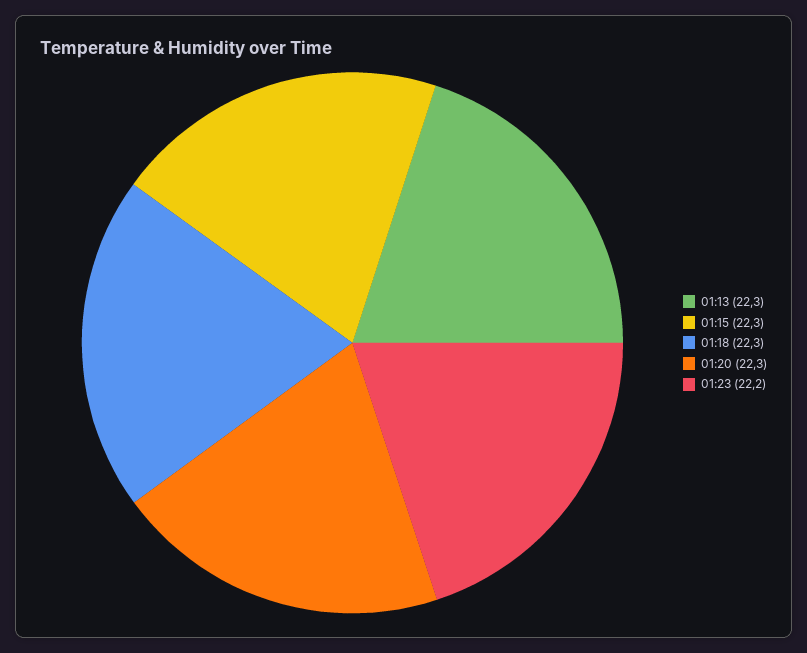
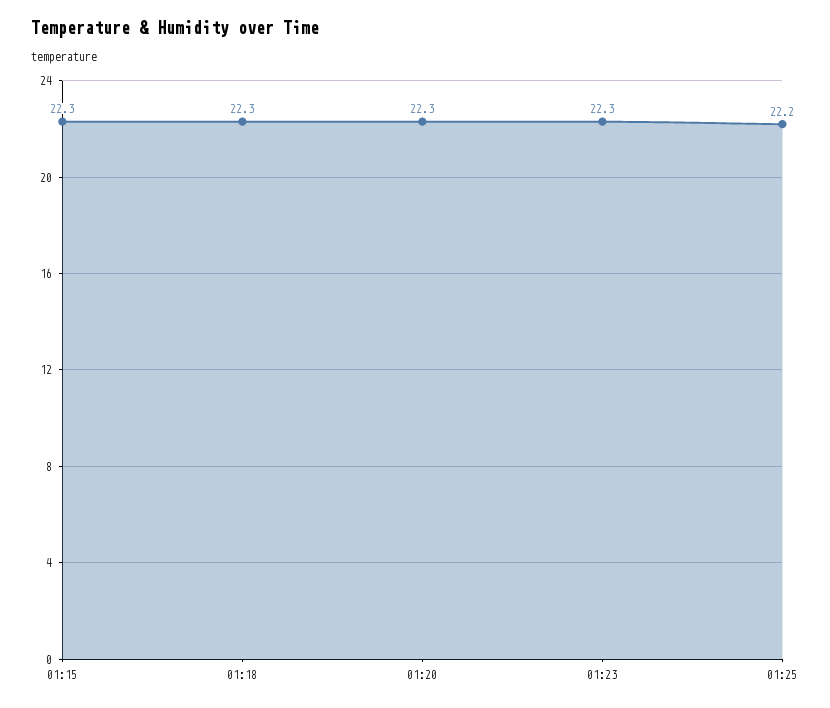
01:13: 22.3 -> none
01:23: 22.2 -> 22.3
01:25: none -> 22.2

